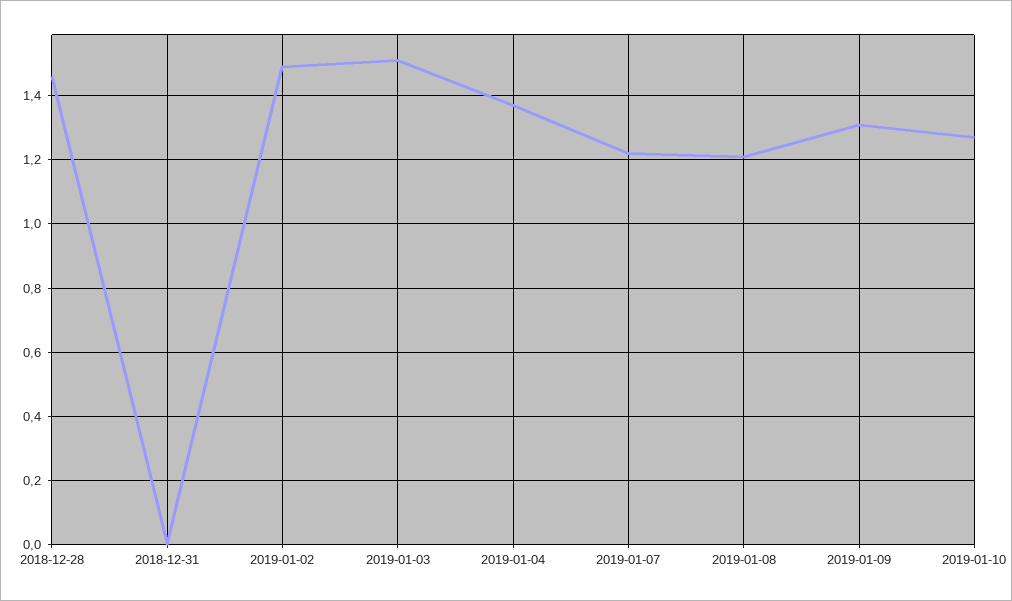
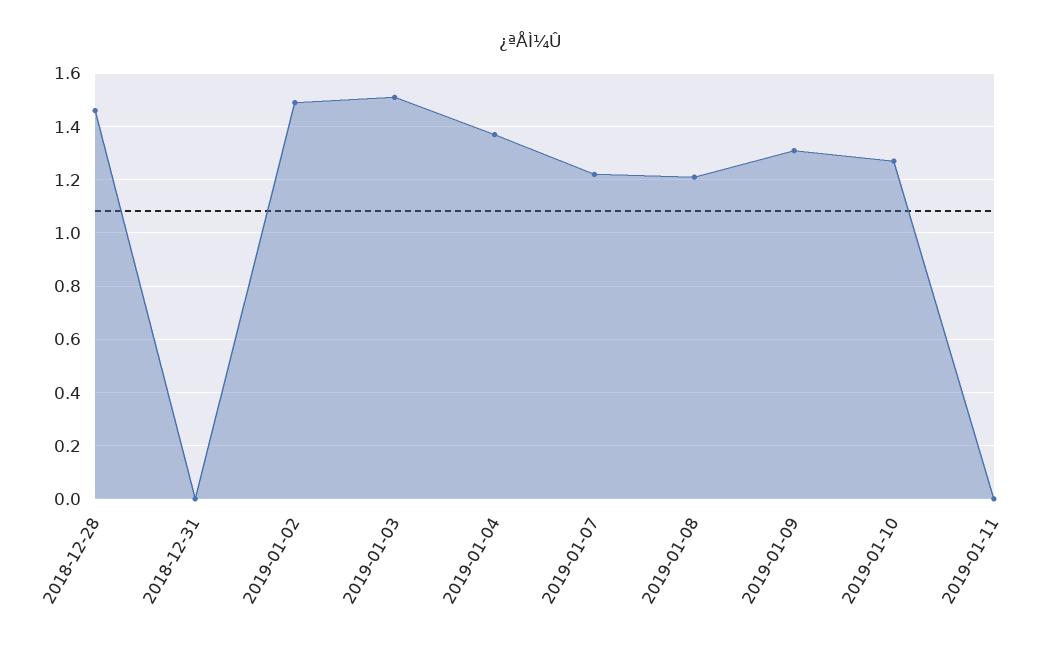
2019-01-11: none -> 0

